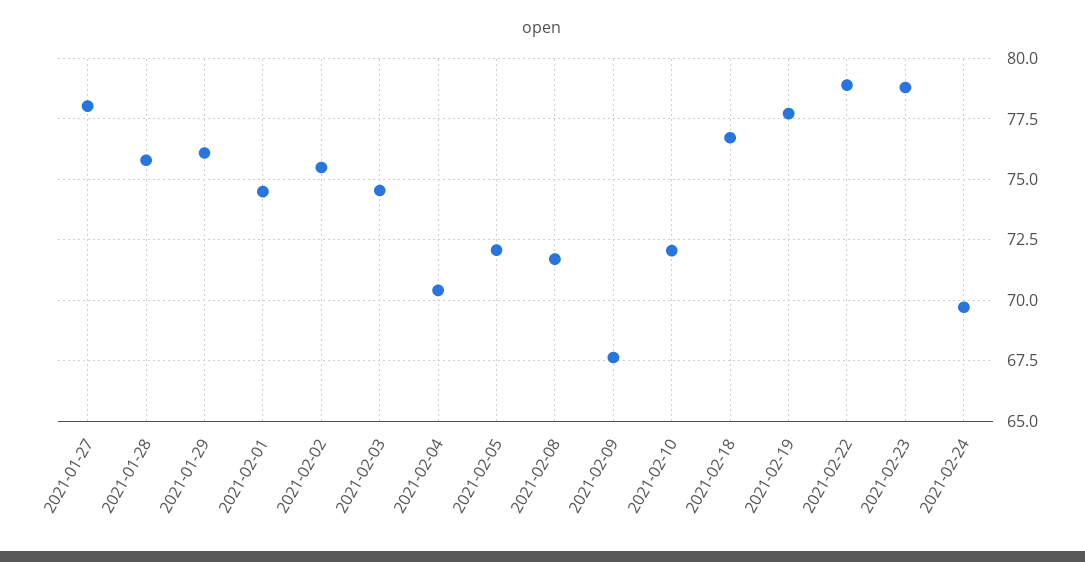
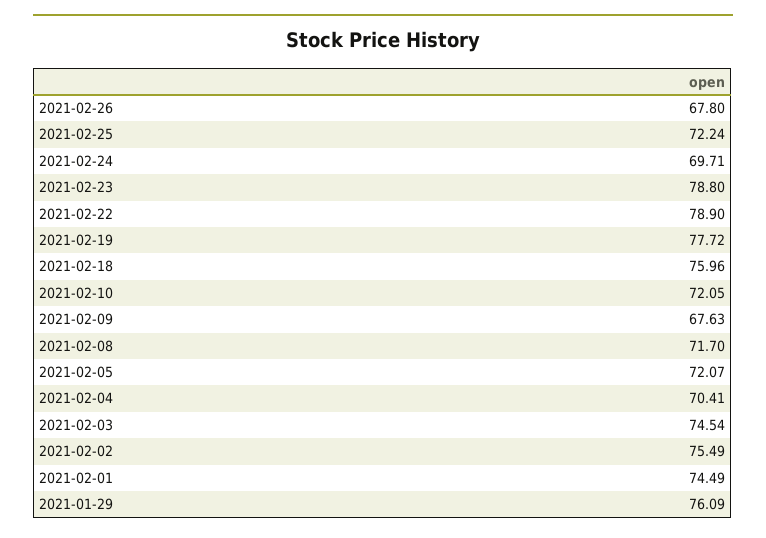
2021-01-27: 78 -> none
2021-01-28: 75.75 -> none
2021-02-18: 76.75 -> 75.96
2021-02-26: none -> 67.8
2021-02-25: none -> 72.24

